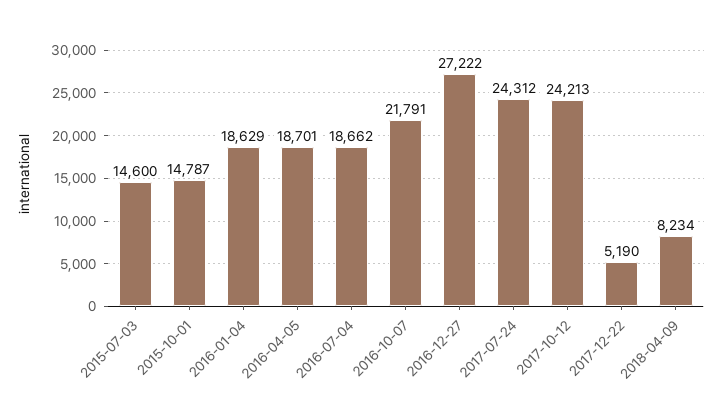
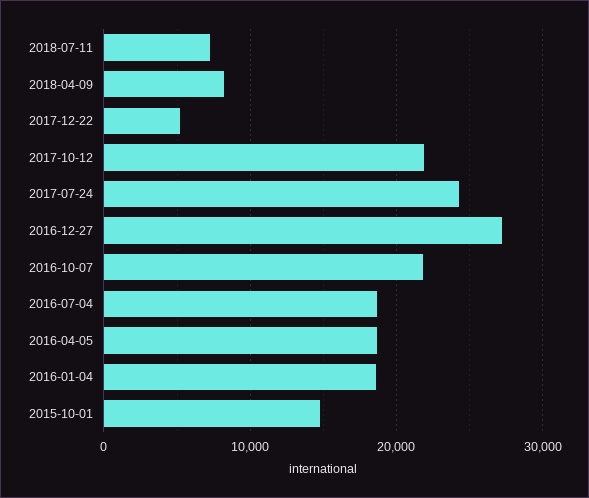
2015-07-03: 14600 -> none
2017-10-12: 24213 -> 22000
2018-07-11: none -> 7000

